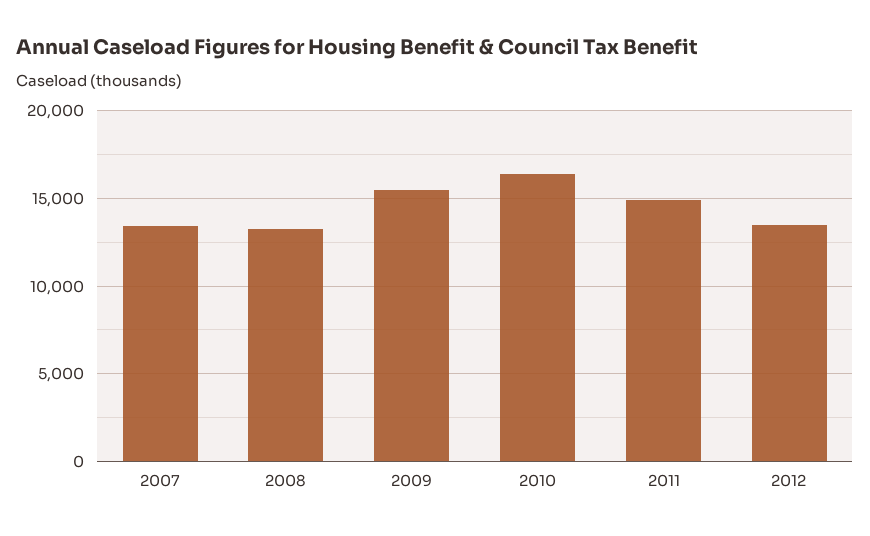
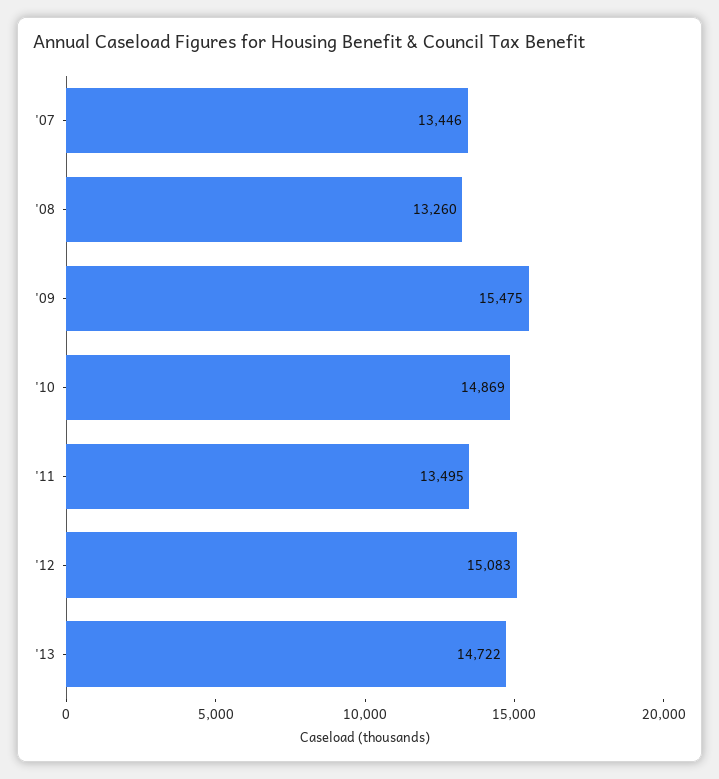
2010: 16500 -> 14869
2011: 15000 -> 13495
2012: 13500 -> 15083
'13: none -> 14722

